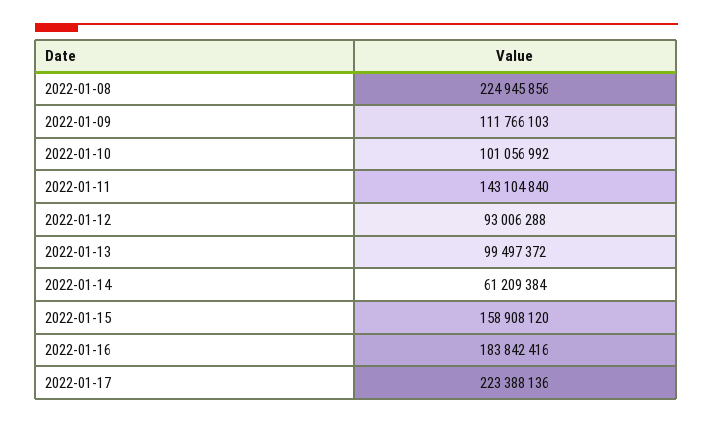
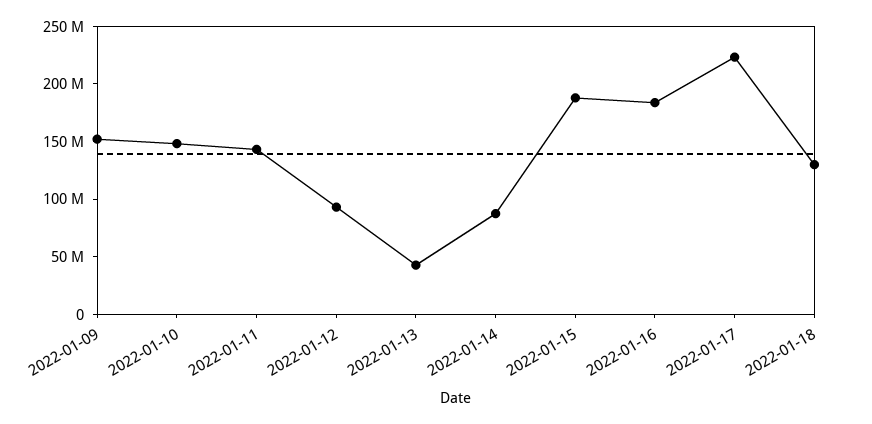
2022-01-08: 224945856 -> none
2022-01-09: 111766103 -> 150000000
2022-01-10: 101056992 -> 150000000
2022-01-13: 99497372 -> 40000000
2022-01-14: 61209384 -> 90000000
2022-01-15: 158908120 -> 190000000
2022-01-18: none -> 130000000

